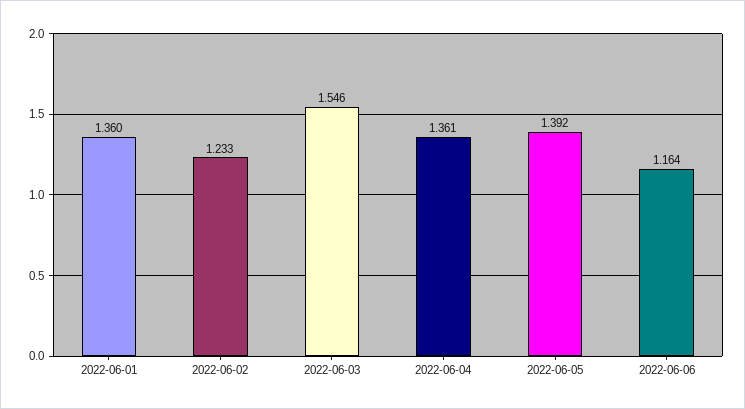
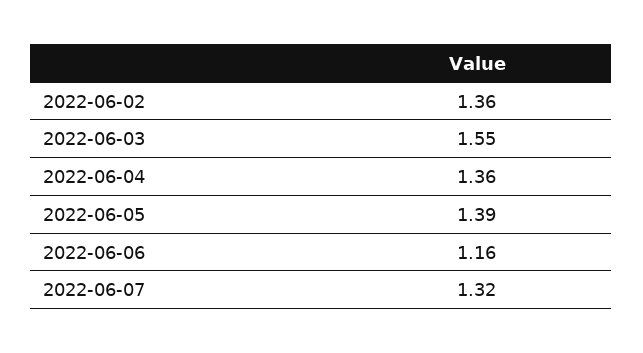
2022-06-01: 1.36 -> none
2022-06-02: 1.233 -> 1.36
2022-06-07: none -> 1.32

